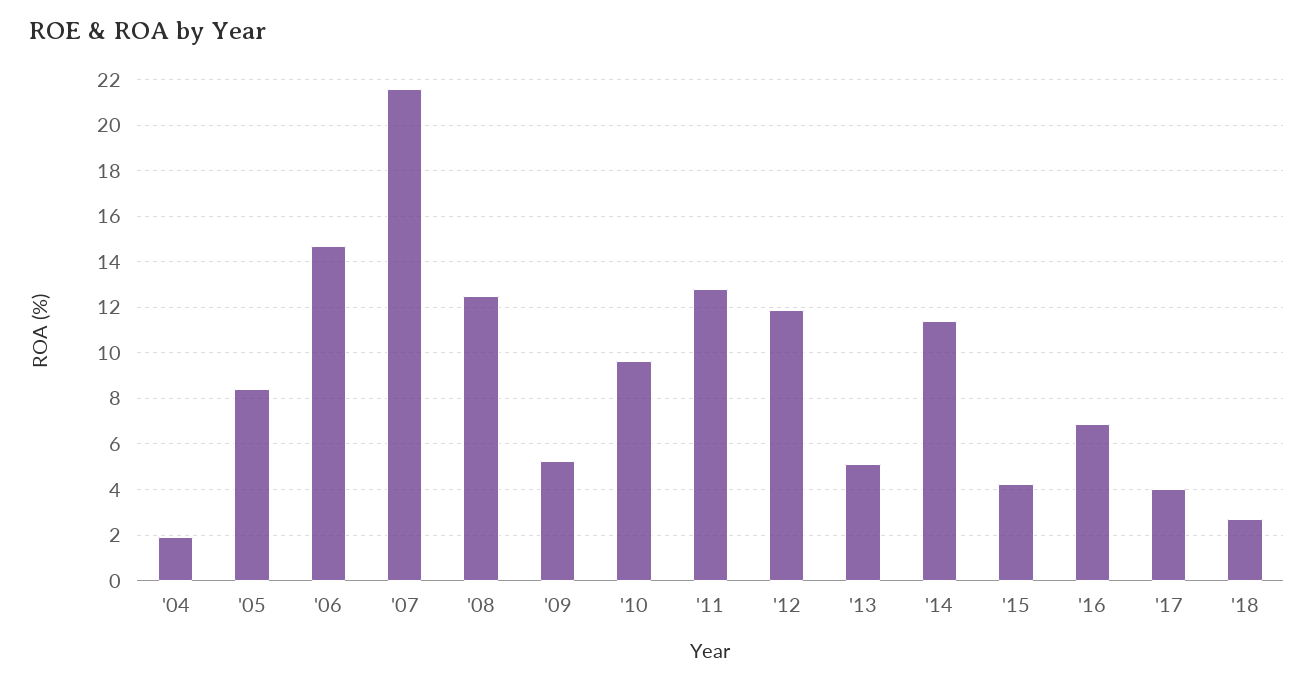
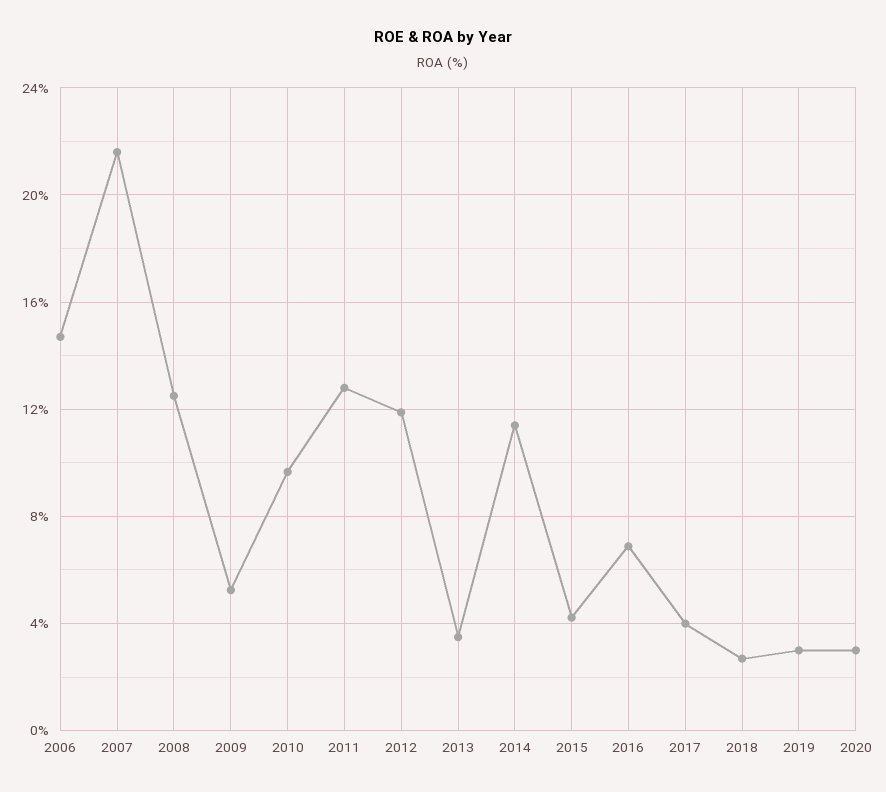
'04: 2 -> none
'05: 8.5 -> none
'13: 5 -> 3.5
2019: none -> 3
2020: none -> 3

